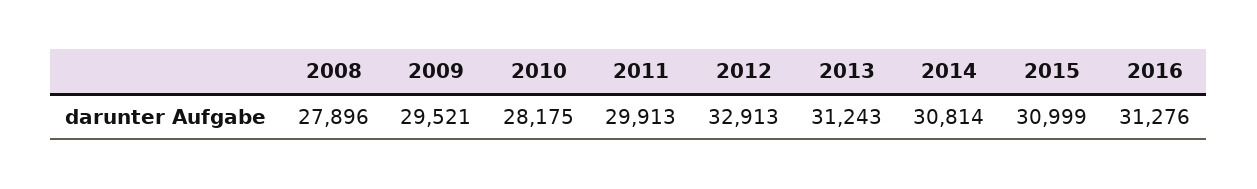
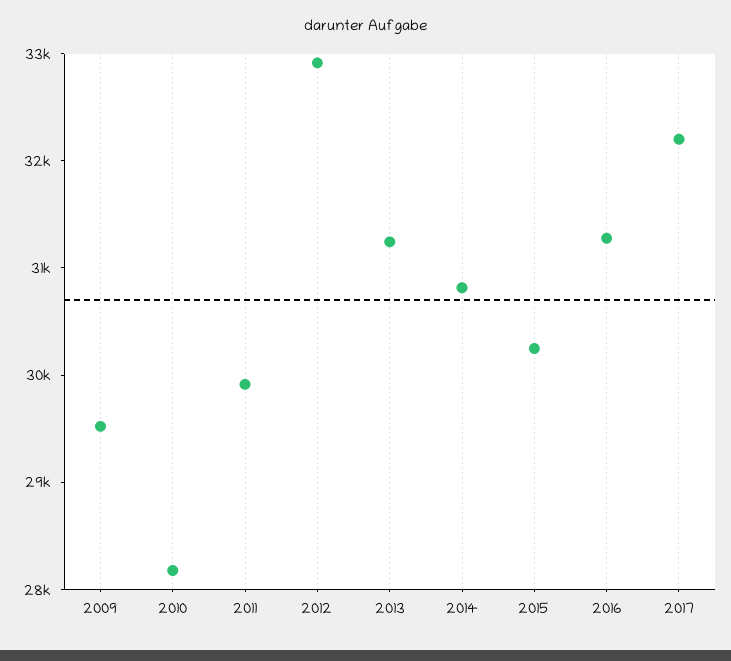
2008: 27896 -> none
2015: 30999 -> 30200
2017: none -> 32200

